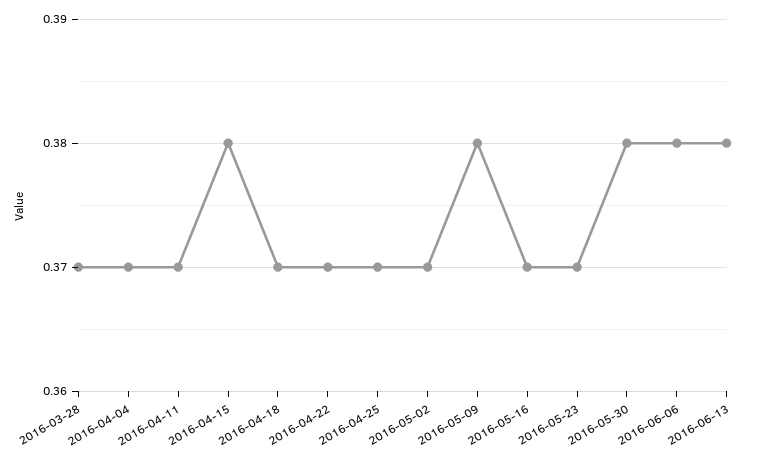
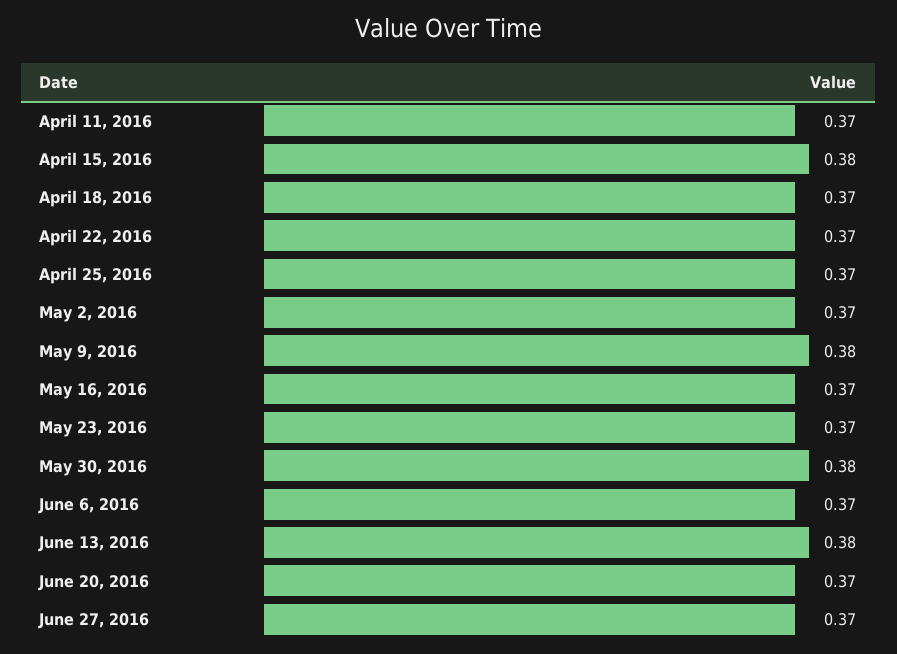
2016-03-28: 0.37 -> none
2016-04-04: 0.37 -> none
2016-06-06: 0.38 -> 0.37
June 20, 2016: none -> 0.37
June 27, 2016: none -> 0.37

